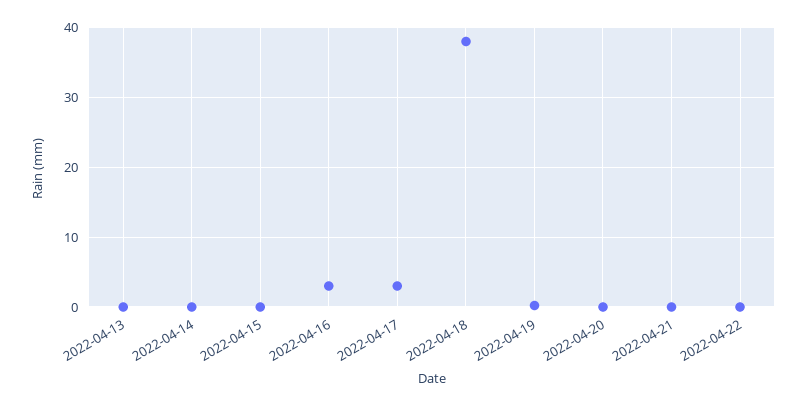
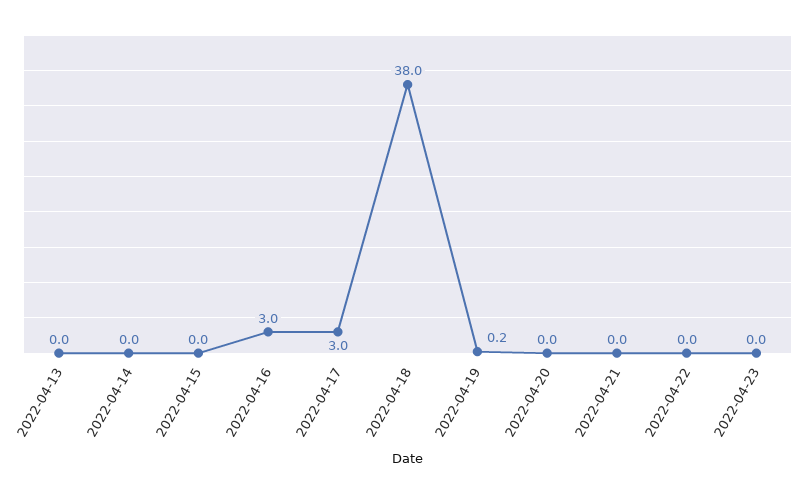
2022-04-23: none -> 0

